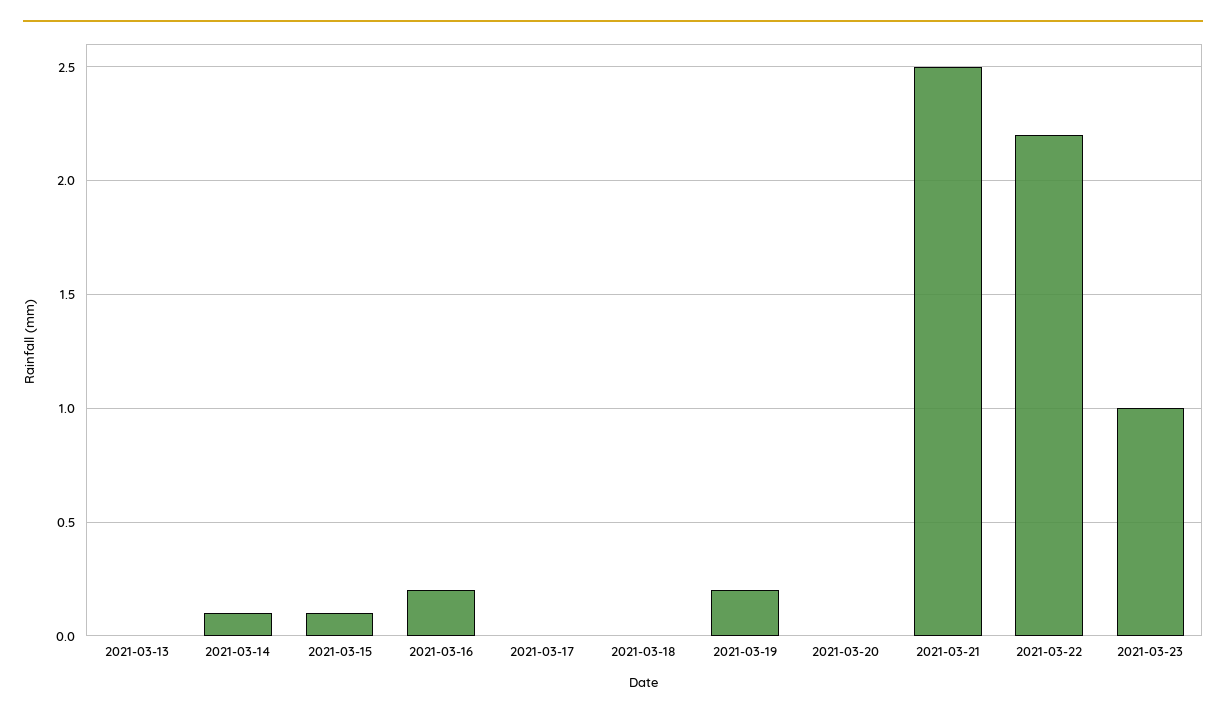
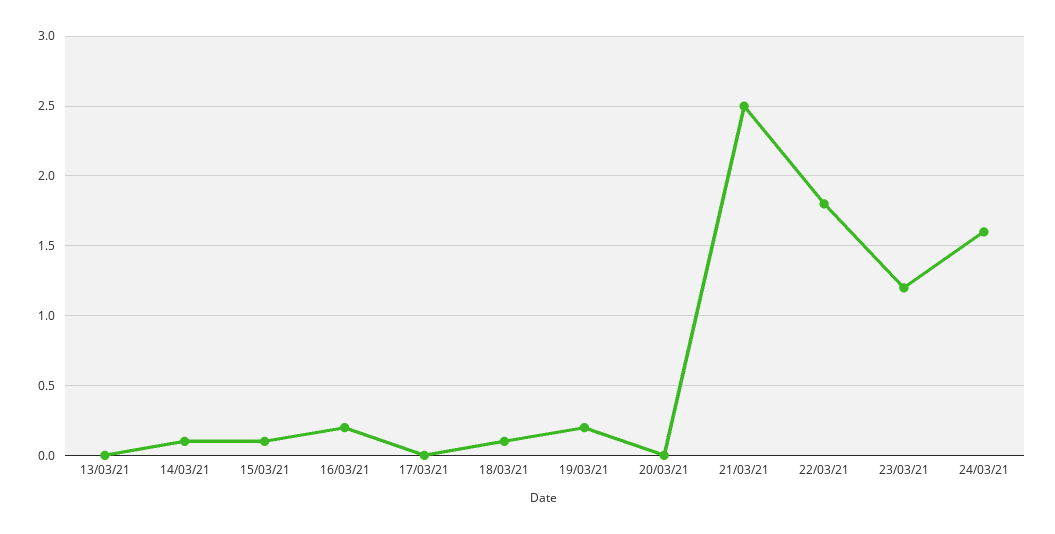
2021-03-18: 0 -> 0.1
2021-03-22: 2.2 -> 1.8
2021-03-23: 1 -> 1.2
24/03/21: none -> 1.6

